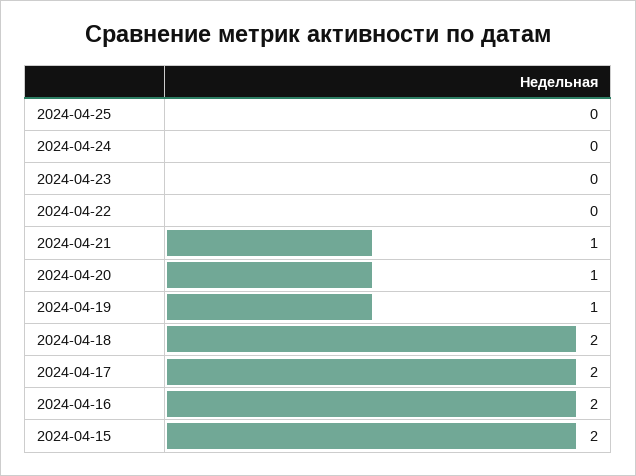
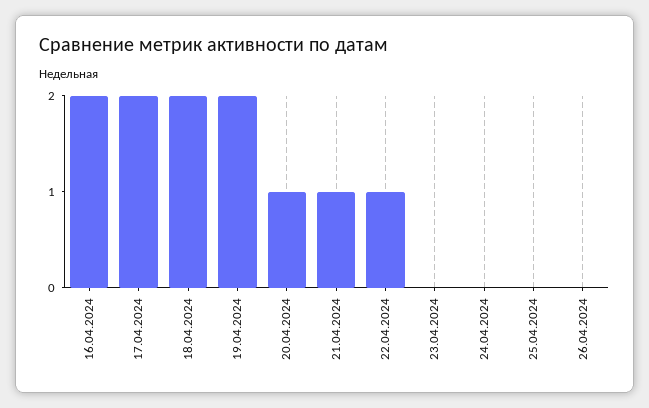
2024-04-22: 0 -> 1
2024-04-19: 1 -> 2
2024-04-15: 2 -> none
26.04.2024: none -> 0

